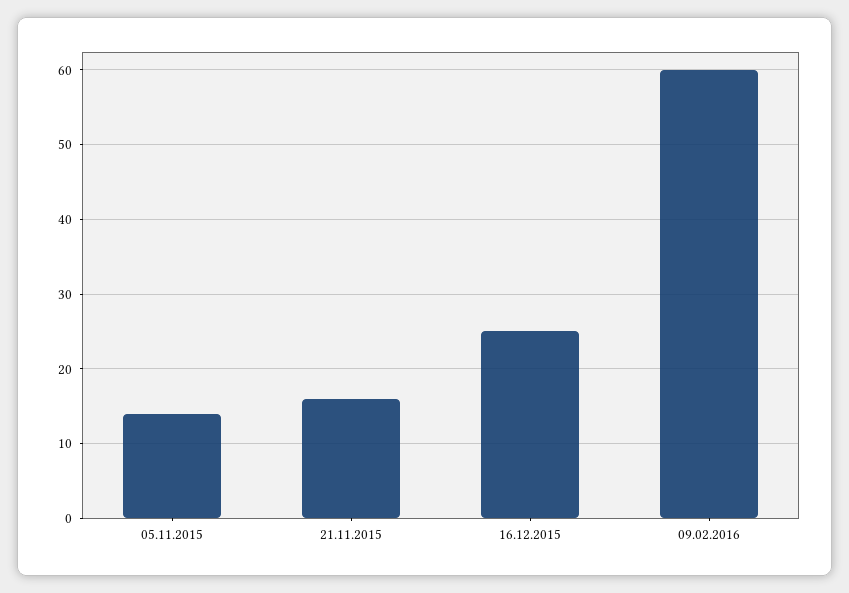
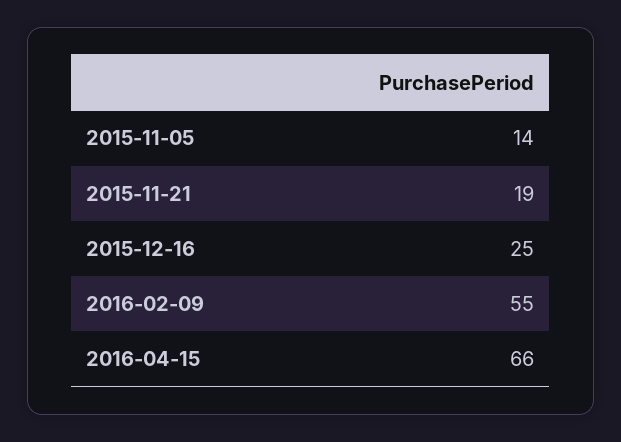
21.11.2015: 16 -> 19
09.02.2016: 60 -> 55
2016-04-15: none -> 66

